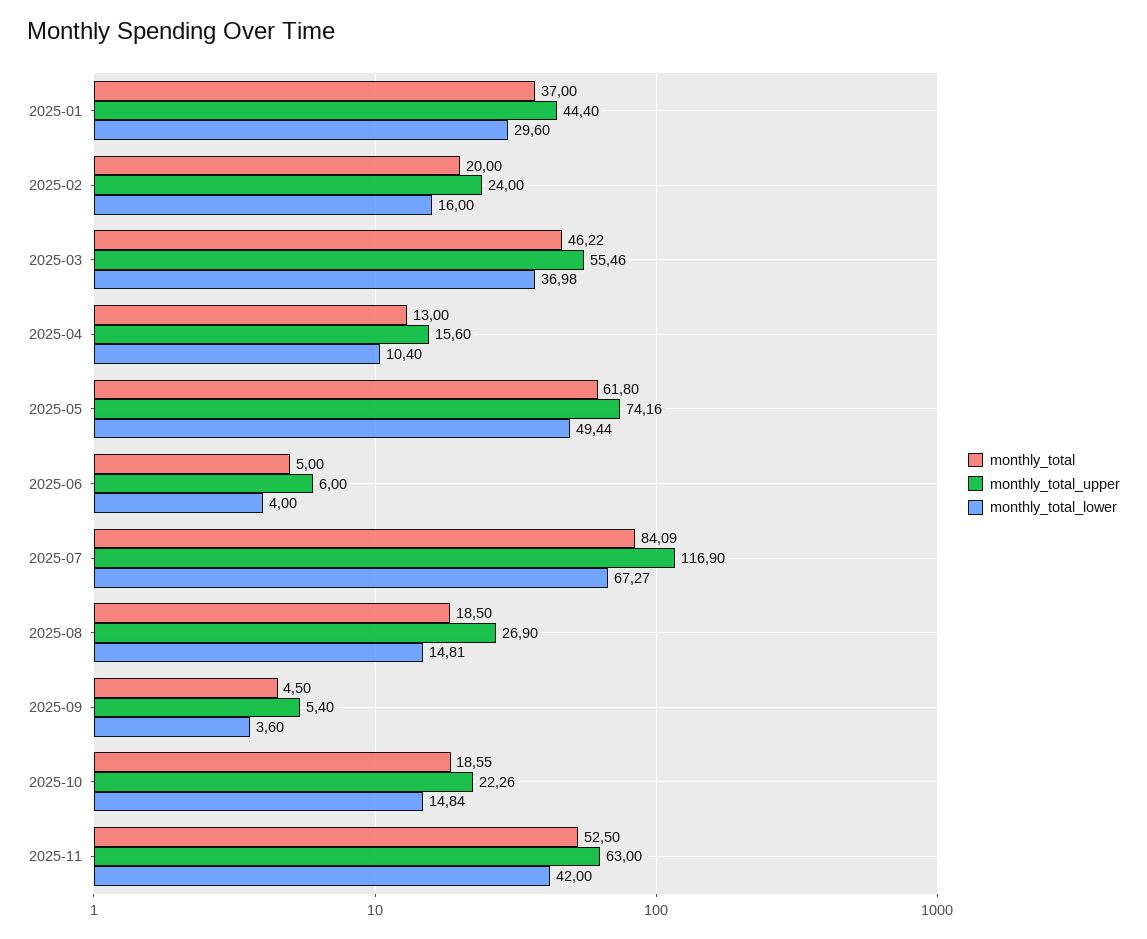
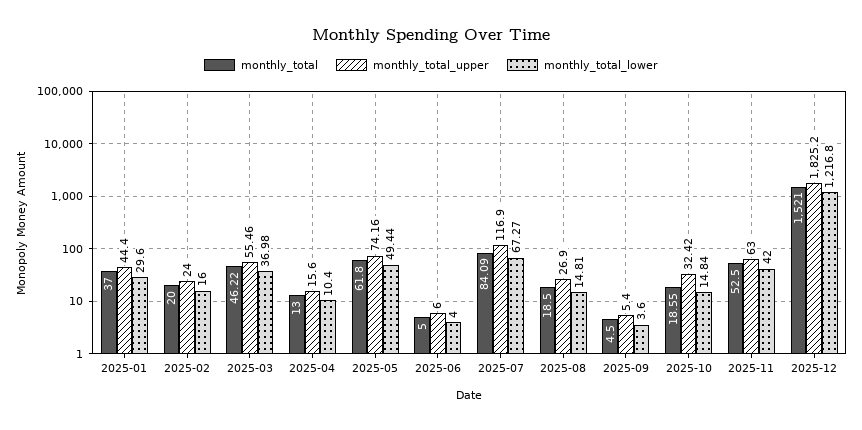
monthly_total_upper, 2025-10: 22.26 -> 32.42
monthly_total, 2025-12: none -> 1521
monthly_total_upper, 2025-12: none -> 1825.2
monthly_total_lower, 2025-12: none -> 1216.8

